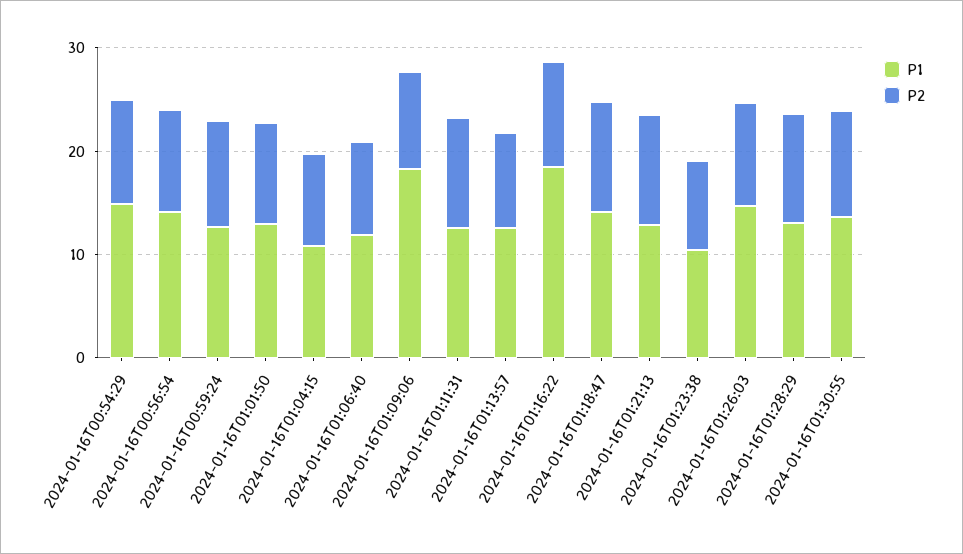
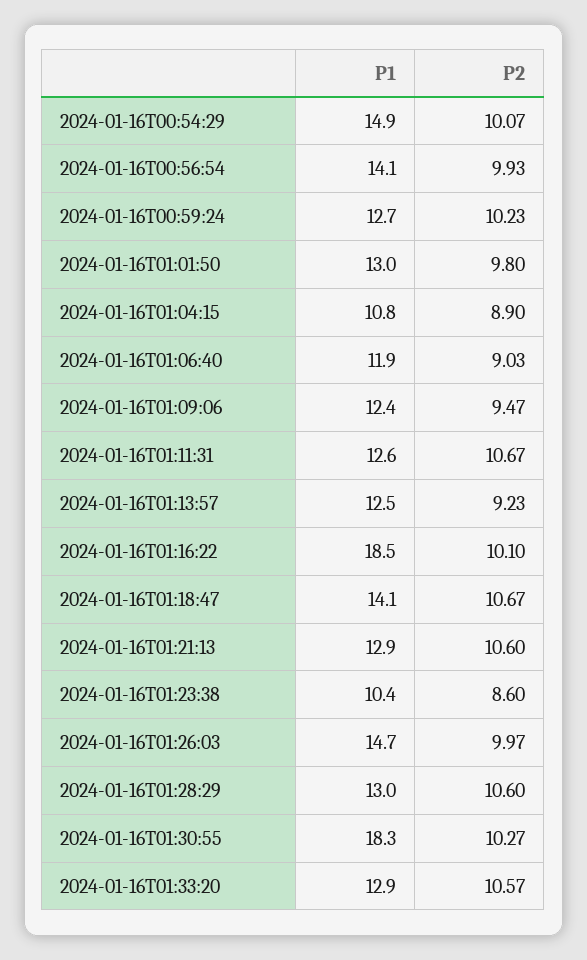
P1, 2024-01-16T01:09:06: 18 -> 12.4
P1, 2024-01-16T01:30:55: 14 -> 18.3
P1, 2024-01-16T01:33:20: none -> 12.9
P2, 2024-01-16T01:33:20: none -> 10.57

